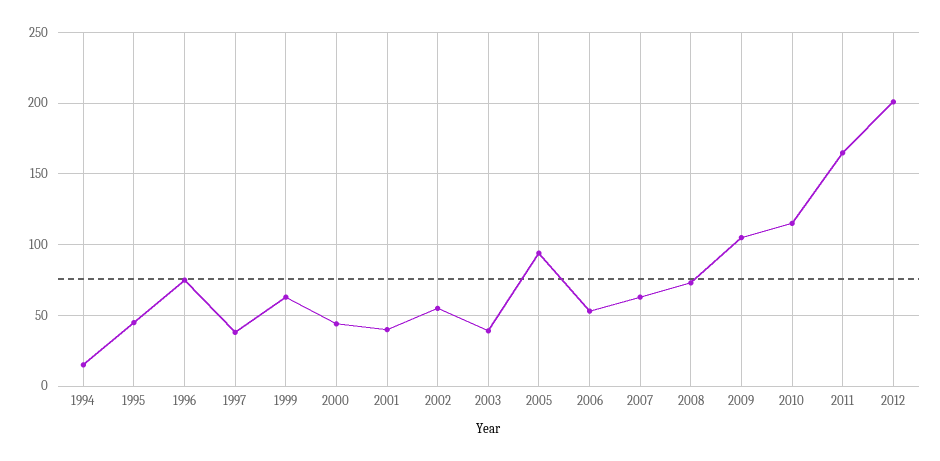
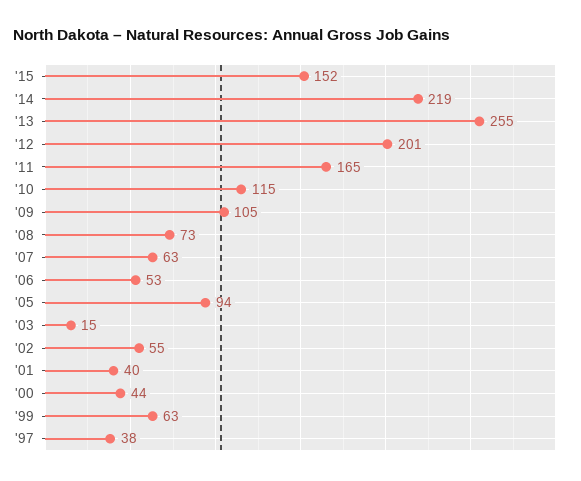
1994: 15 -> none
1995: 45 -> none
1996: 75 -> none
2003: 40 -> 15
'15: none -> 152
'14: none -> 219
'13: none -> 255

